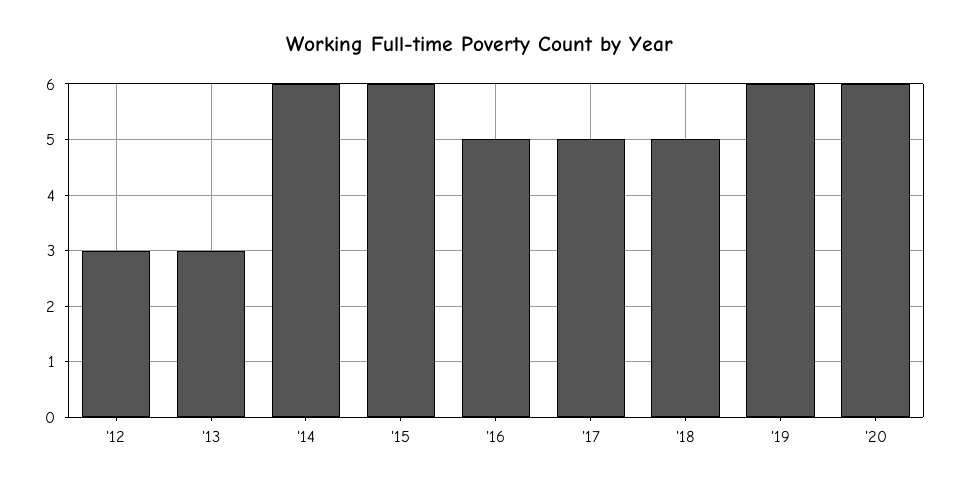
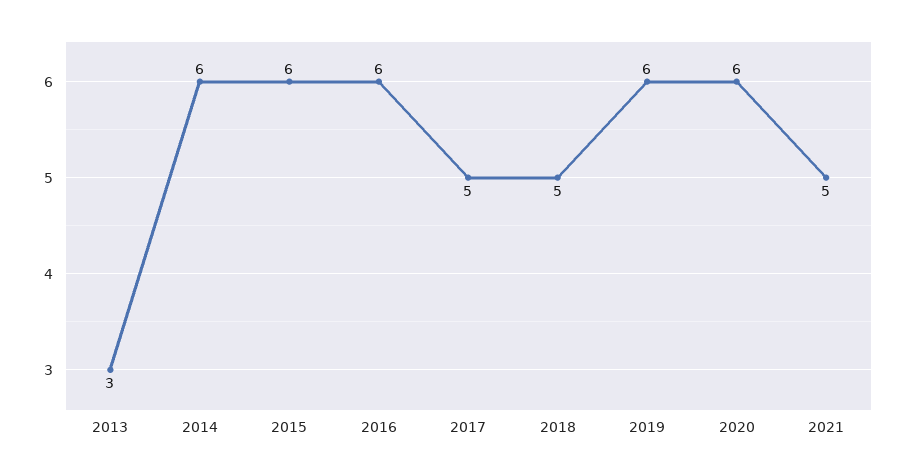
'12: 3 -> none
'16: 5 -> 6
2021: none -> 5

